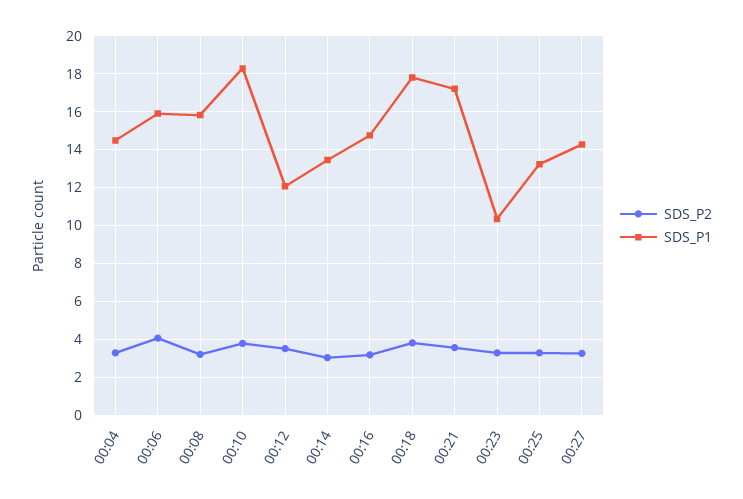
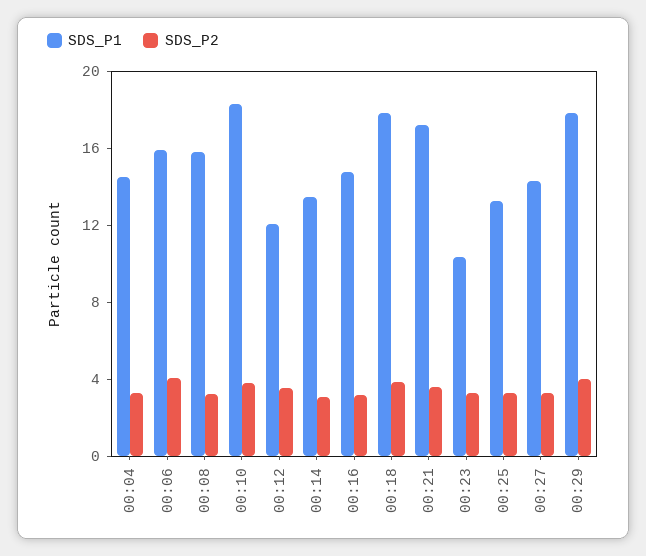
SDS_P1, 00:29: none -> 18
SDS_P2, 00:29: none -> 4

